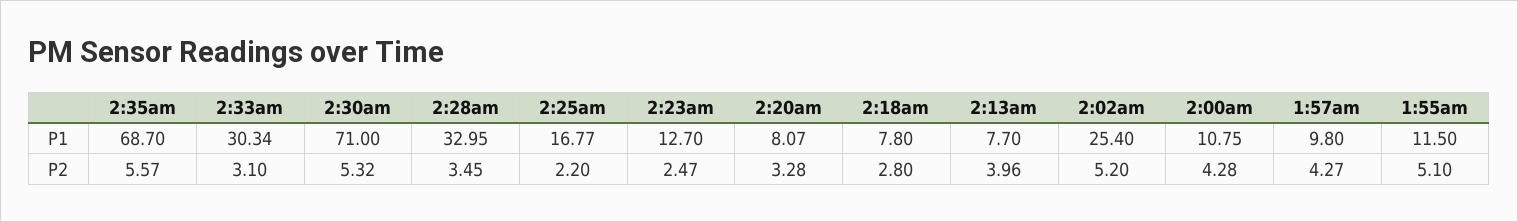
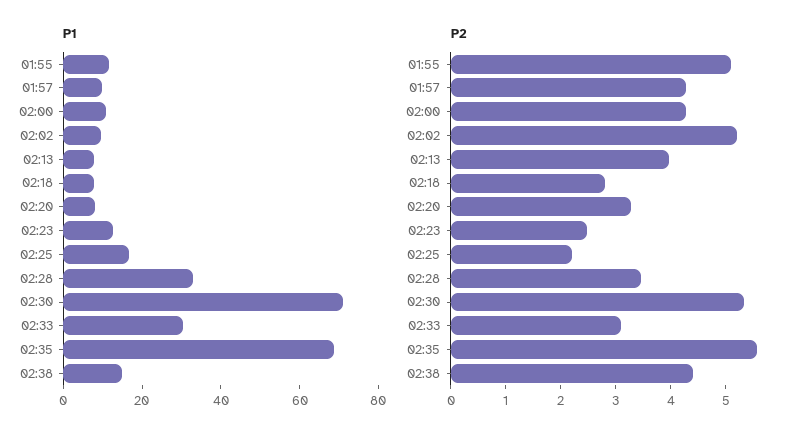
P1, 2:02am: 25.4 -> 10
P1, 02:38: none -> 15
P2, 02:38: none -> 4.4

